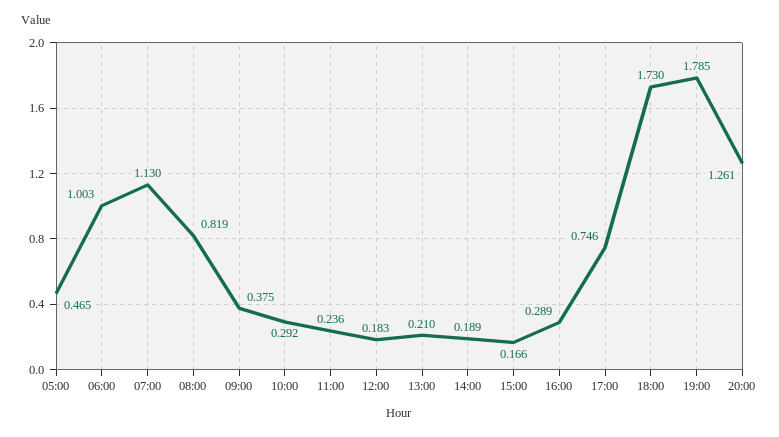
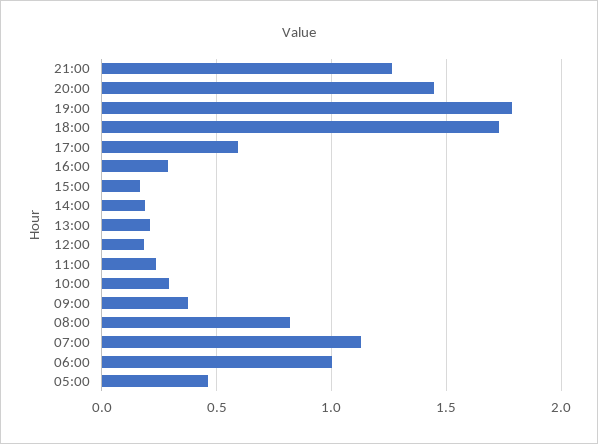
17:00: 0.746 -> 0.6
20:00: 1.261 -> 1.45
21:00: none -> 1.25

